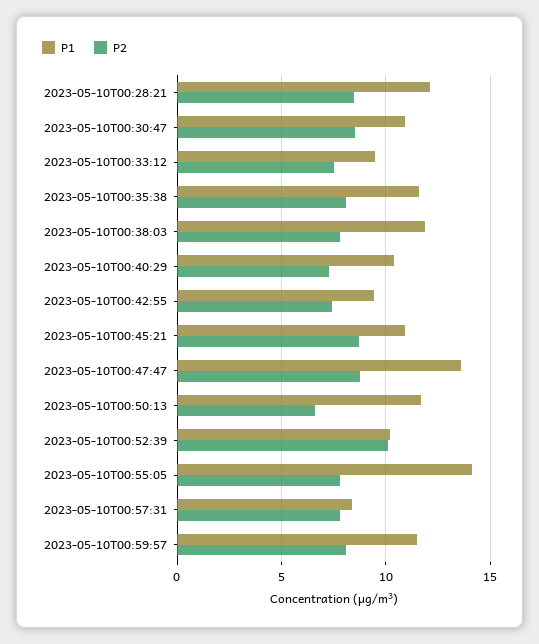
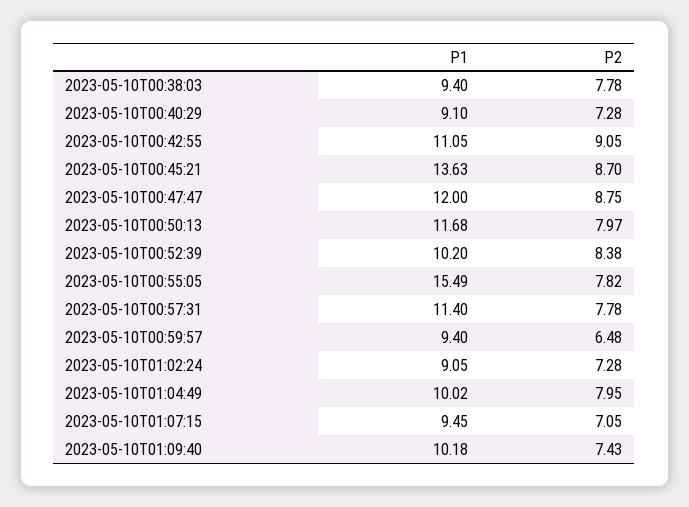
P1, 2023-05-10T00:28:21: 12 -> none
P2, 2023-05-10T00:28:21: 8.5 -> none
P1, 2023-05-10T00:30:47: 11 -> none
P2, 2023-05-10T00:30:47: 8.5 -> none
P1, 2023-05-10T00:33:12: 9.5 -> none
P2, 2023-05-10T00:33:12: 7.5 -> none
P1, 2023-05-10T00:35:38: 11.5 -> none
P2, 2023-05-10T00:35:38: 8 -> none
P1, 2023-05-10T00:38:03: 12 -> 9.4
P1, 2023-05-10T00:40:29: 10.5 -> 9.1
P1, 2023-05-10T00:42:55: 9.5 -> 11.05
P2, 2023-05-10T00:42:55: 7.5 -> 9.05
P1, 2023-05-10T00:45:21: 11 -> 13.63
P1, 2023-05-10T00:47:47: 13.5 -> 12
P2, 2023-05-10T00:50:13: 6.5 -> 7.97
P2, 2023-05-10T00:52:39: 10 -> 8.38
P1, 2023-05-10T00:55:05: 14 -> 15.49
P1, 2023-05-10T00:57:31: 8.5 -> 11.4
P1, 2023-05-10T00:59:57: 11.5 -> 9.4
P2, 2023-05-10T00:59:57: 8 -> 6.48
P1, 2023-05-10T01:02:24: none -> 9.05
P2, 2023-05-10T01:02:24: none -> 7.28
P1, 2023-05-10T01:04:49: none -> 10.02
P2, 2023-05-10T01:04:49: none -> 7.95
P1, 2023-05-10T01:07:15: none -> 9.45
P2, 2023-05-10T01:07:15: none -> 7.05
P1, 2023-05-10T01:09:40: none -> 10.18
P2, 2023-05-10T01:09:40: none -> 7.43

